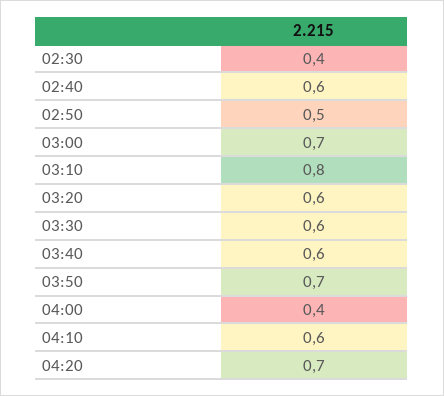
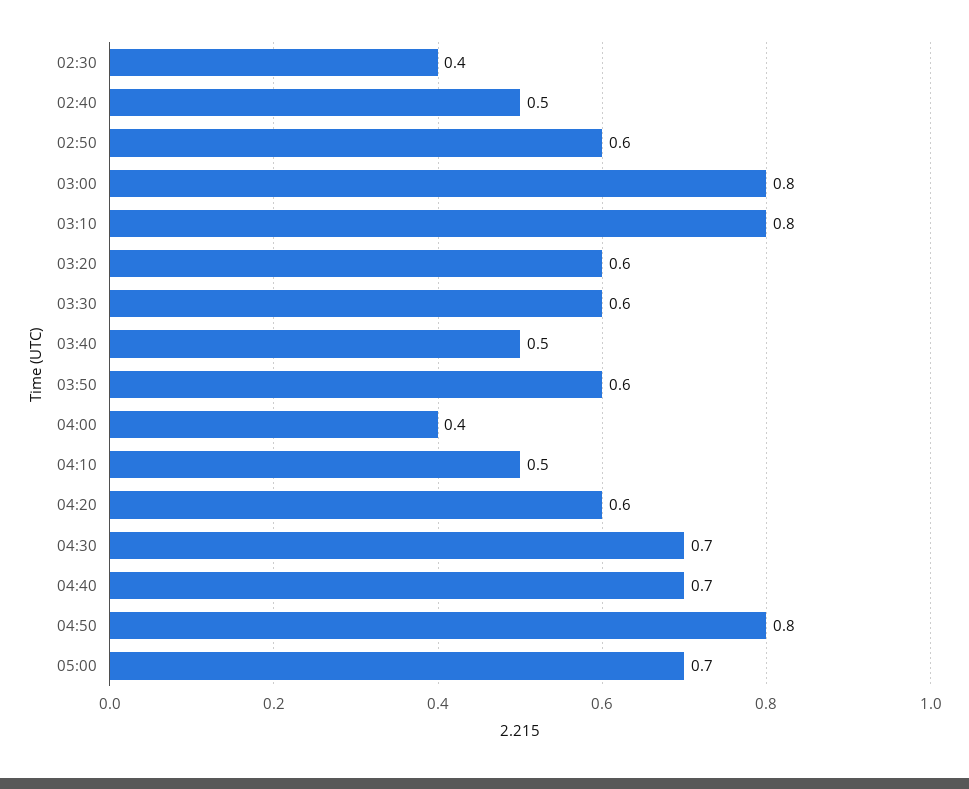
02:40: 0.6 -> 0.5
02:50: 0.5 -> 0.6
03:00: 0.7 -> 0.8
03:40: 0.6 -> 0.5
03:50: 0.7 -> 0.6
04:10: 0.6 -> 0.5
04:20: 0.7 -> 0.6
04:30: none -> 0.7
04:40: none -> 0.7
04:50: none -> 0.8
05:00: none -> 0.7

